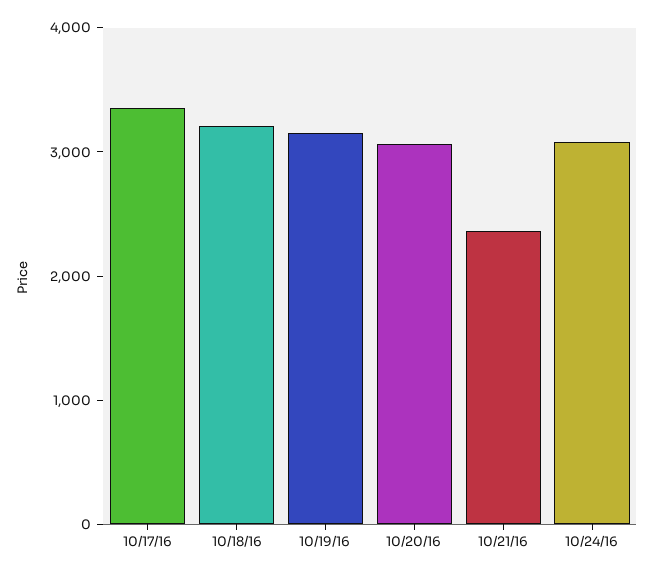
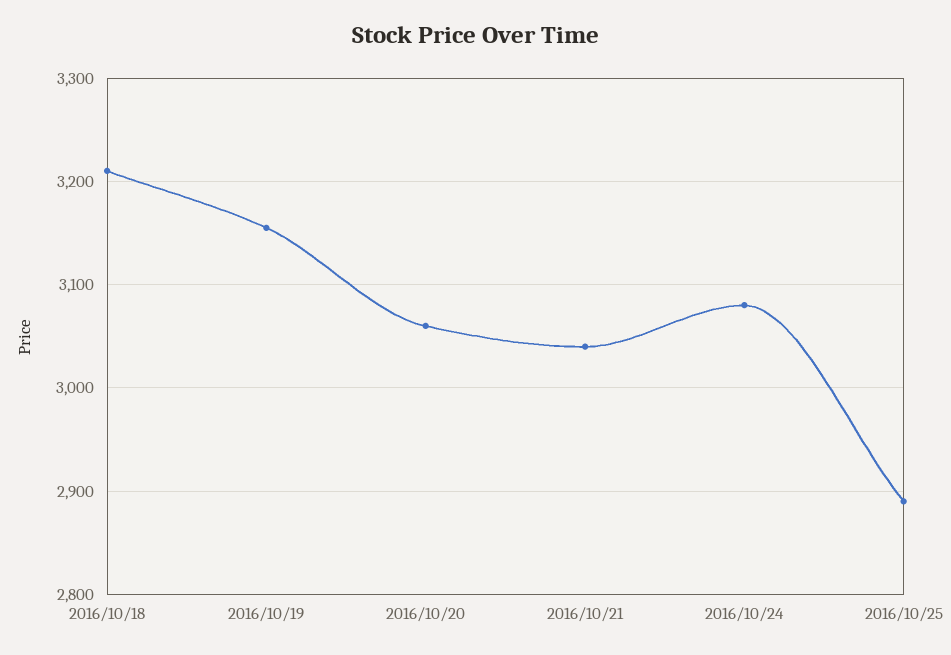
10/17/16: 3400 -> none
10/21/16: 2400 -> 3040
2016/10/25: none -> 2890

